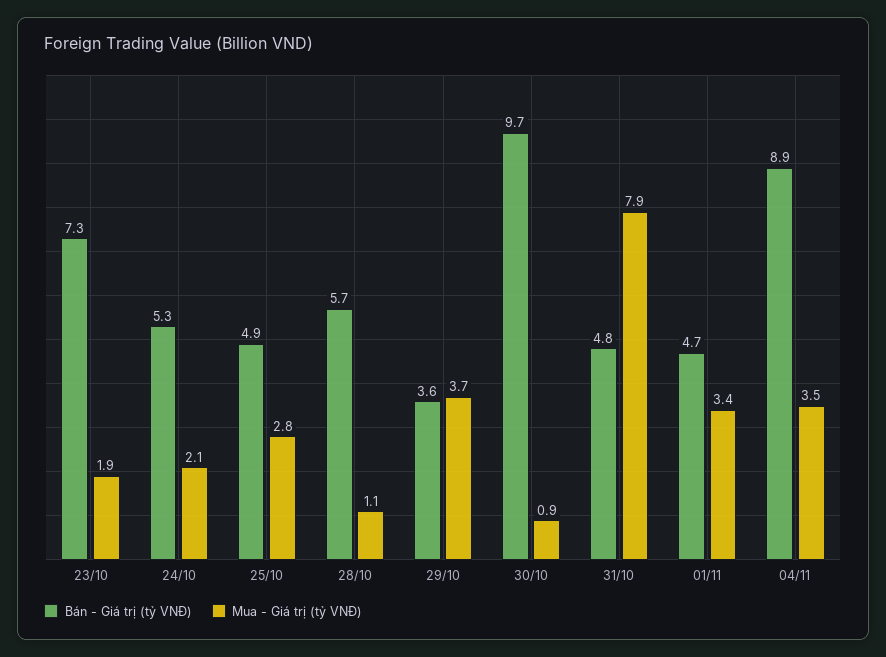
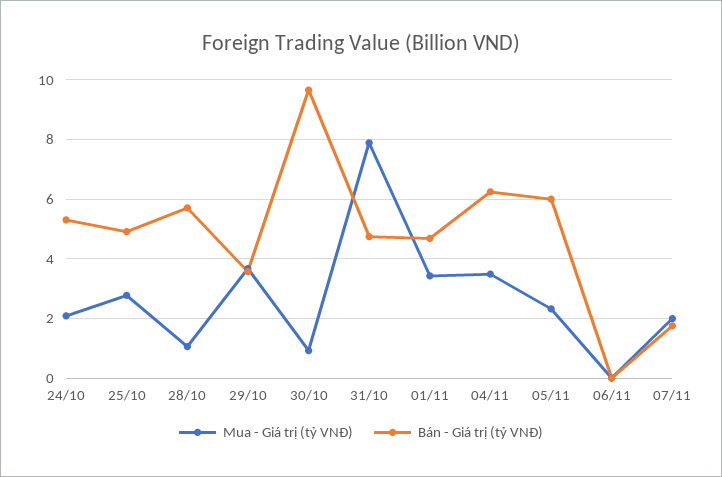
Bán - Giá trị (tỷ VNĐ), 23/10: 7.3 -> none
Mua - Giá trị (tỷ VNĐ), 23/10: 1.9 -> none
Bán - Giá trị (tỷ VNĐ), 04/11: 8.9 -> 6.25
Mua - Giá trị (tỷ VNĐ), 05/11: none -> 2.25
Bán - Giá trị (tỷ VNĐ), 05/11: none -> 6
Mua - Giá trị (tỷ VNĐ), 06/11: none -> 0
Bán - Giá trị (tỷ VNĐ), 06/11: none -> 0
Mua - Giá trị (tỷ VNĐ), 07/11: none -> 2
Bán - Giá trị (tỷ VNĐ), 07/11: none -> 1.75

